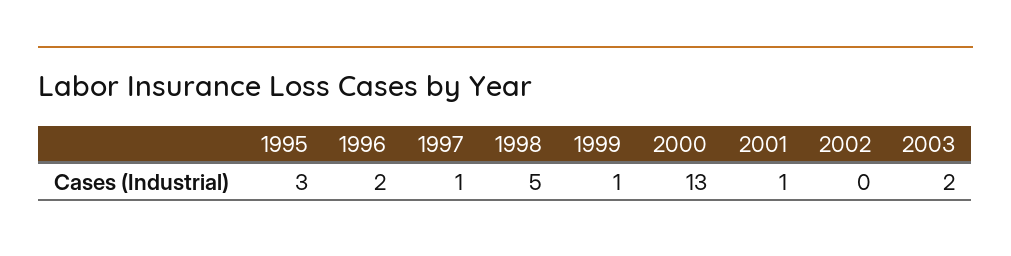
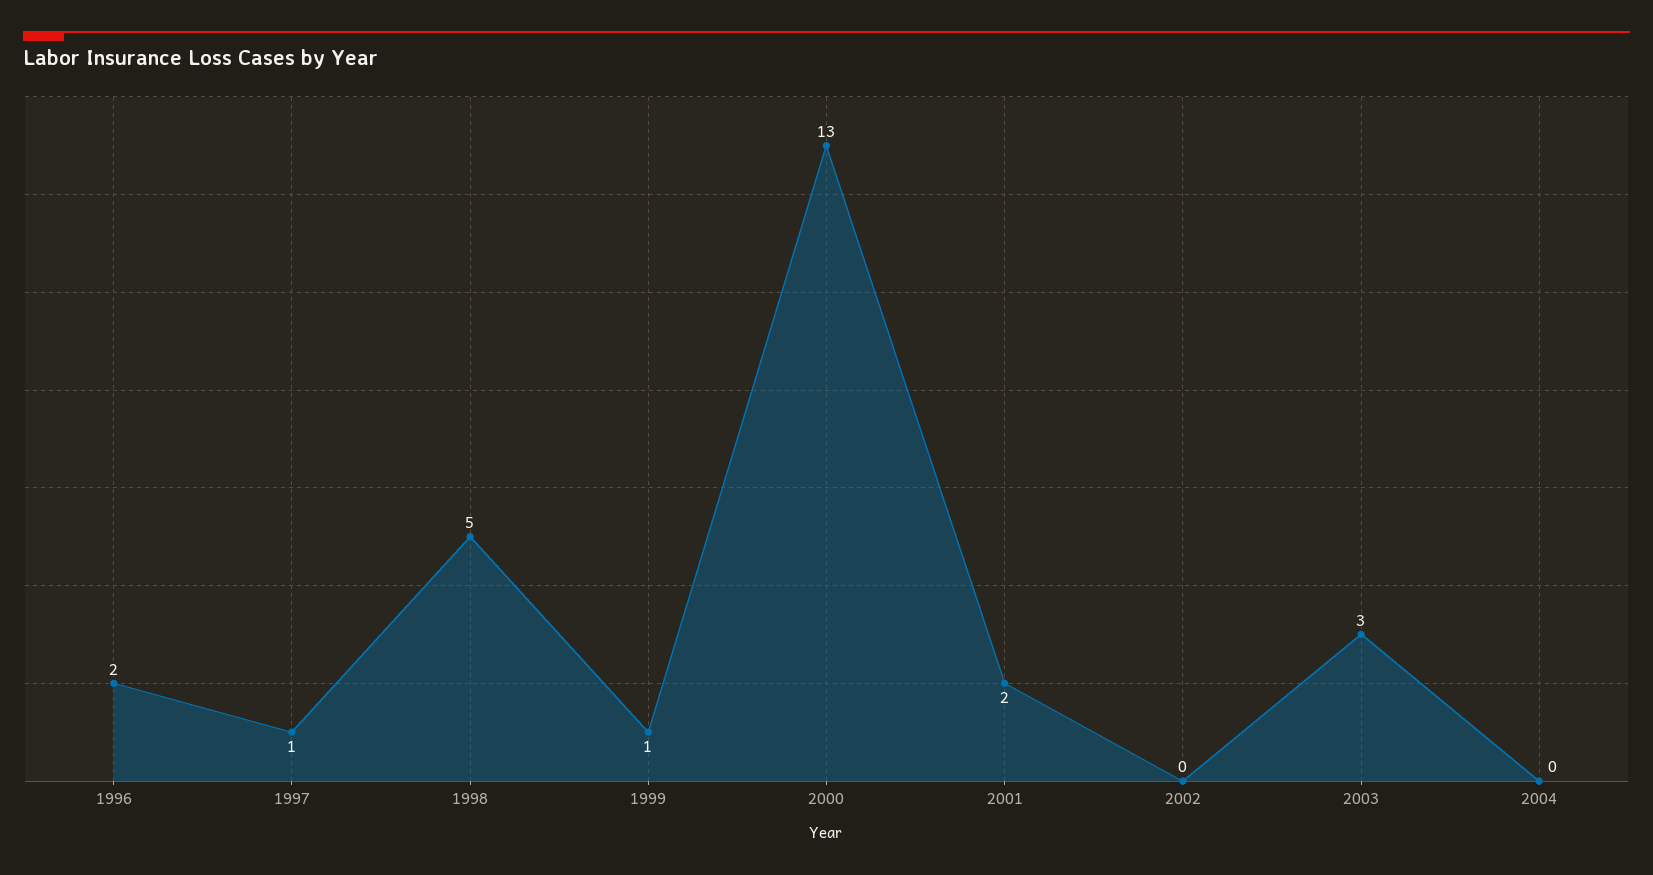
1995: 3 -> none
2001: 1 -> 2
2003: 2 -> 3
2004: none -> 0

